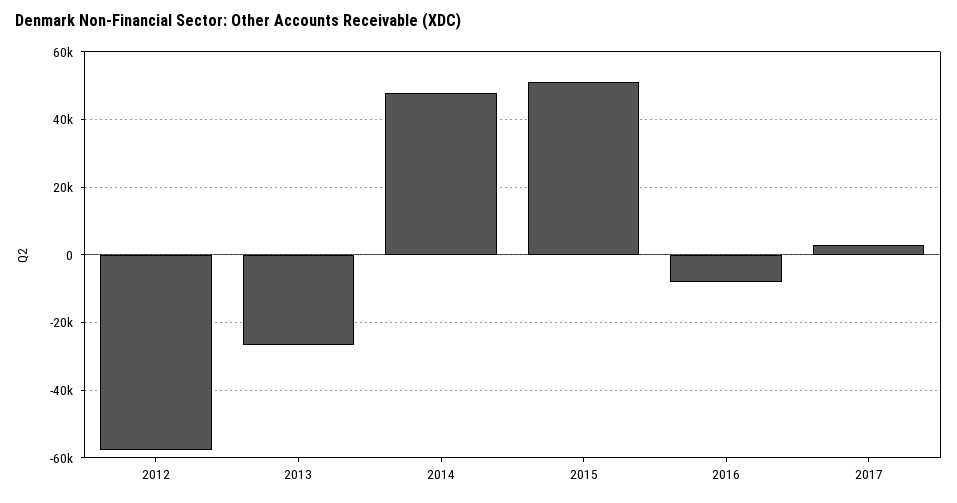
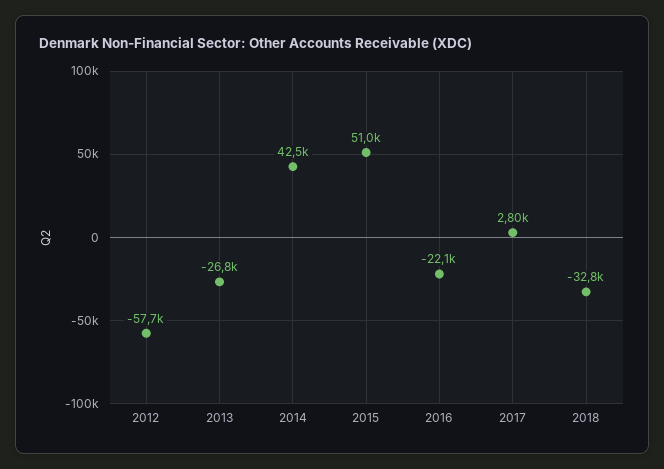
2014: 48000 -> 42500
2016: -8000 -> -22100
2018: none -> -32800

